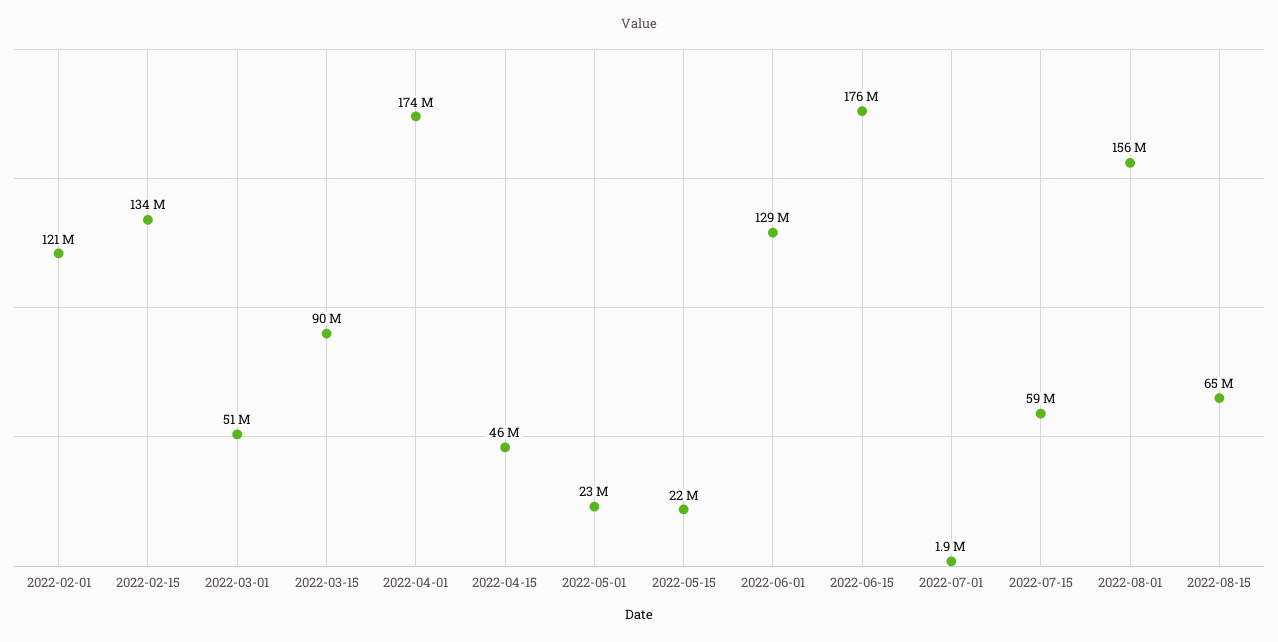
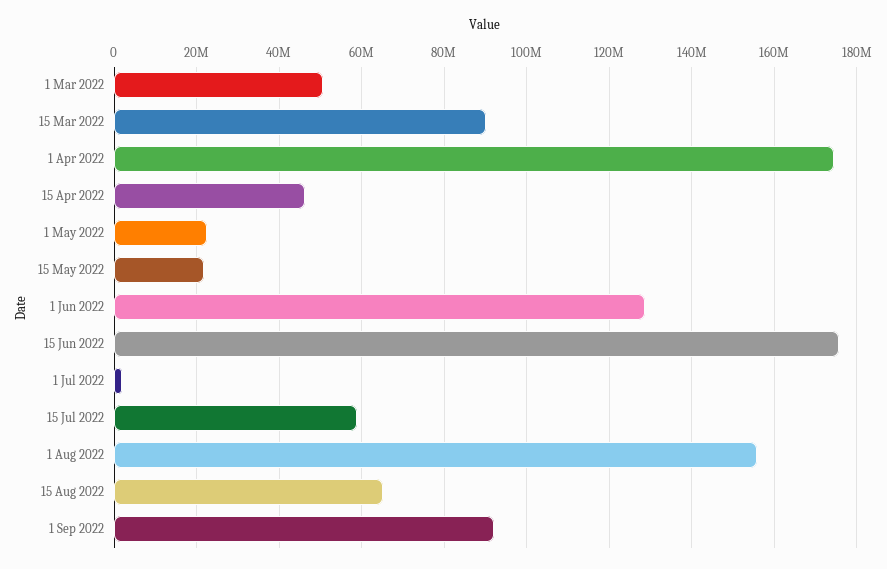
2022-02-01: 121000000 -> none
2022-02-15: 134000000 -> none
1 Sep 2022: none -> 92000000

